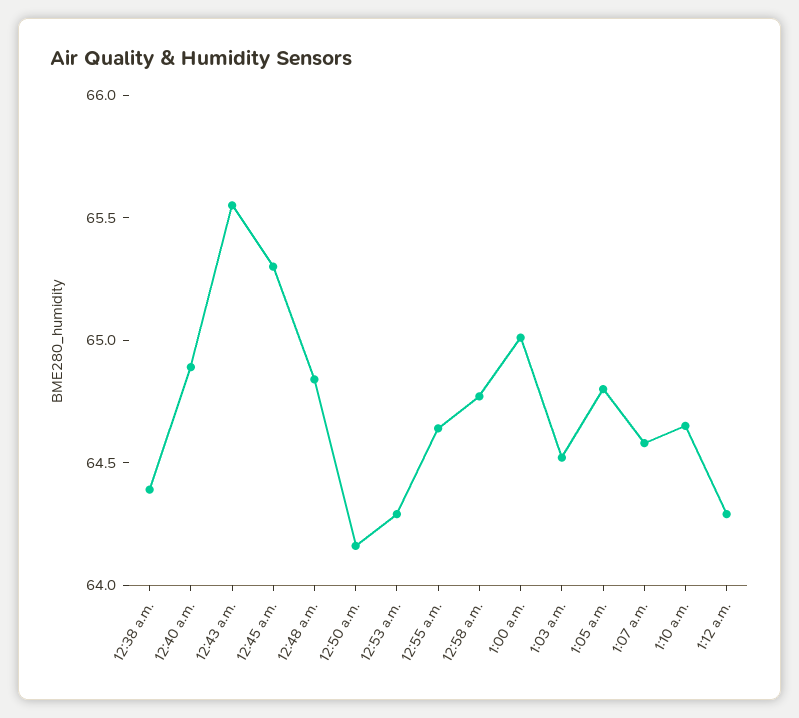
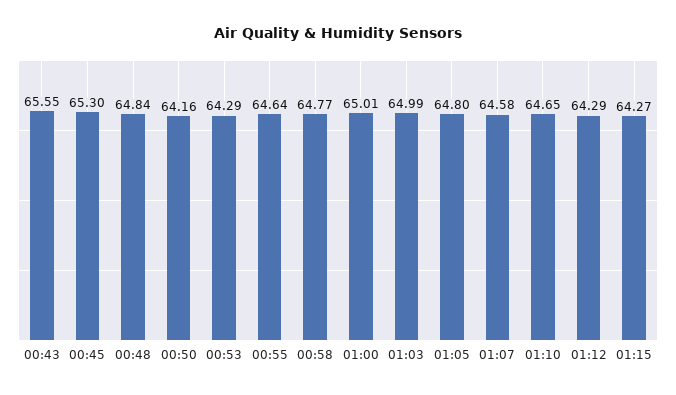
12:38 a.m.: 64.4 -> none
12:40 a.m.: 64.9 -> none
1:03 a.m.: 64.5 -> 64.99
01:15: none -> 64.27

